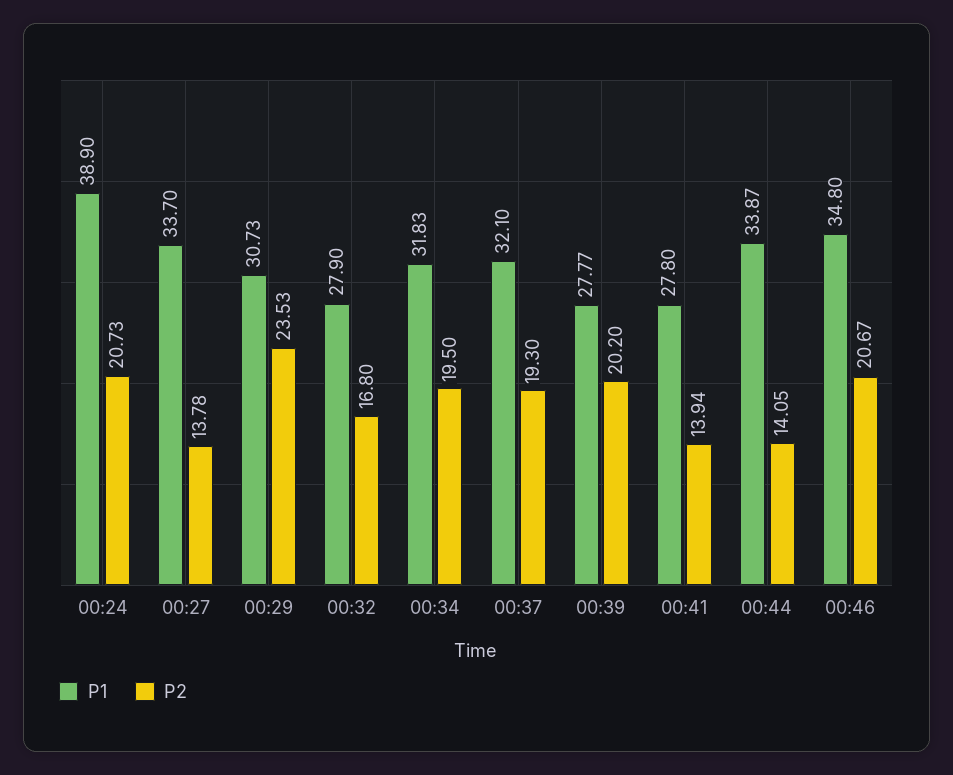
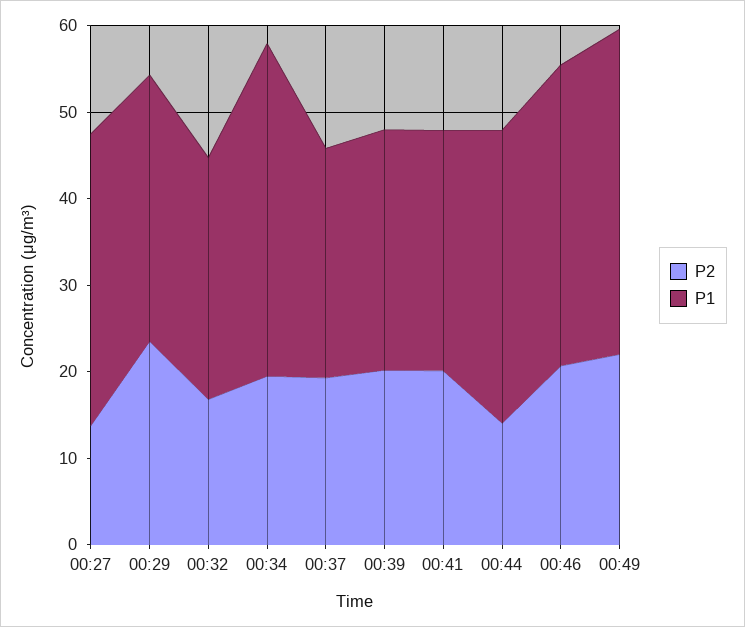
P1, 00:24: 38.9 -> none
P2, 00:24: 20.73 -> none
P1, 00:34: 31.83 -> 38
P1, 00:37: 32.1 -> 26
P2, 00:41: 13.94 -> 20
P2, 00:49: none -> 22
P1, 00:49: none -> 38

